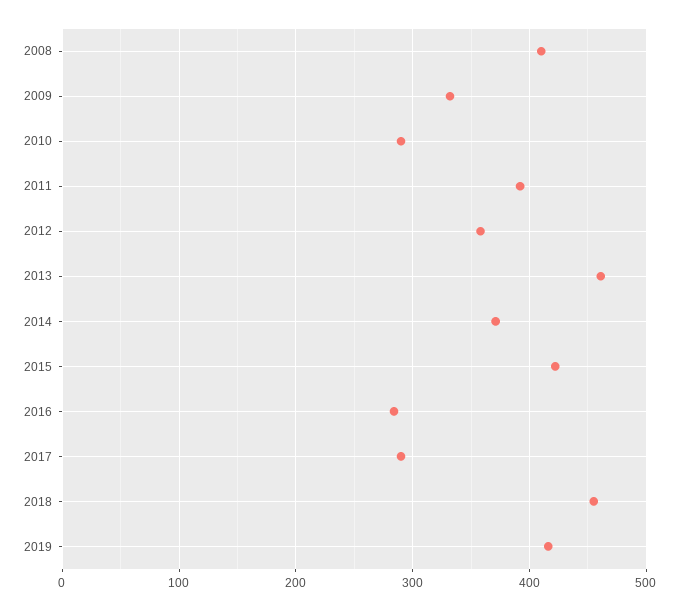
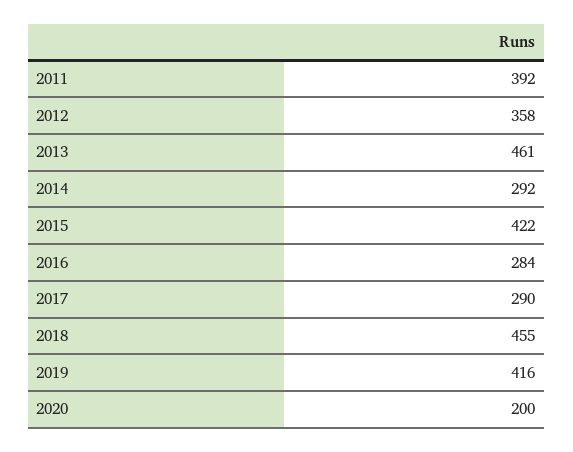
2008: 410 -> none
2009: 330 -> none
2010: 290 -> none
2014: 370 -> 292
2020: none -> 200

